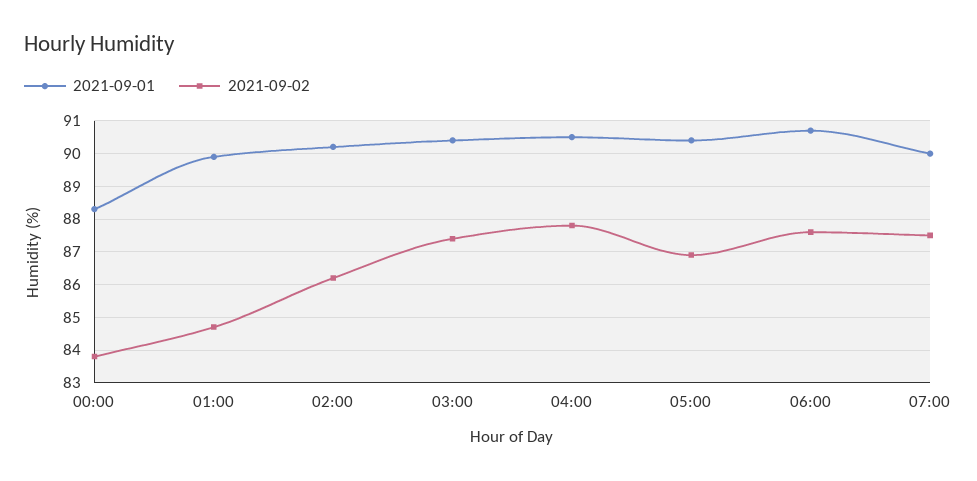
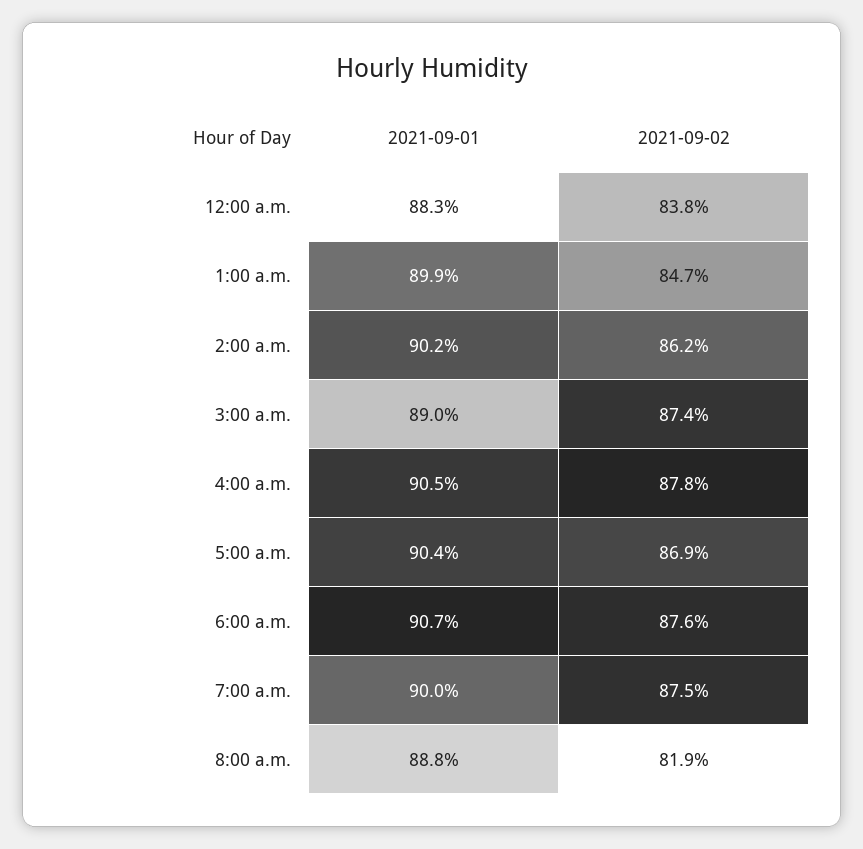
2021-09-01, 03:00: 90.5 -> 89
2021-09-01, 8:00 a.m.: none -> 88.8
2021-09-02, 8:00 a.m.: none -> 81.9

